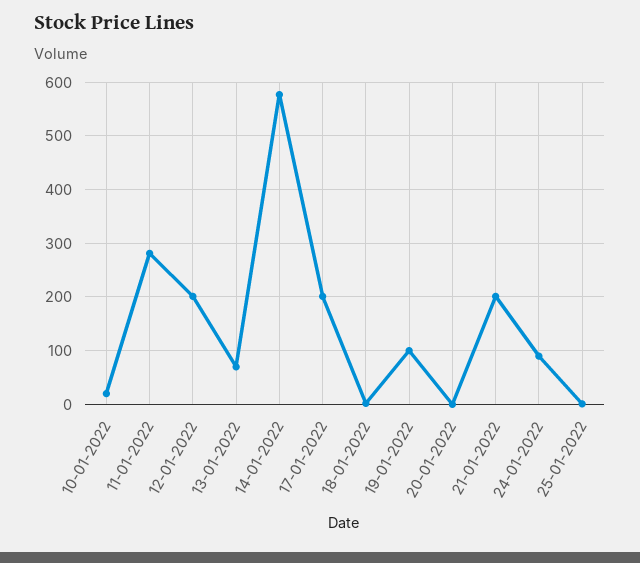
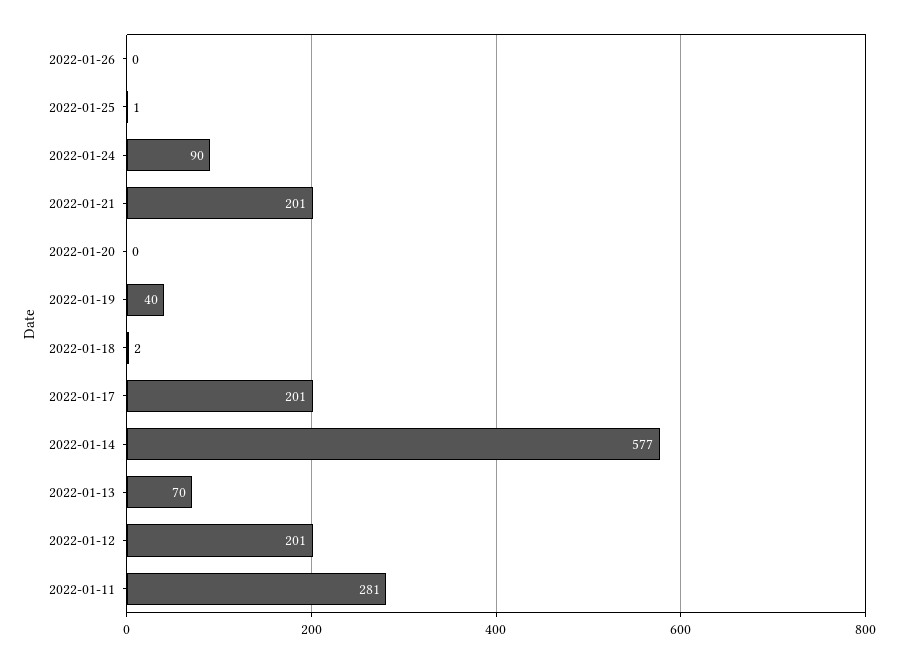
10-01-2022: 20 -> none
19-01-2022: 100 -> 40
2022-01-26: none -> 0

